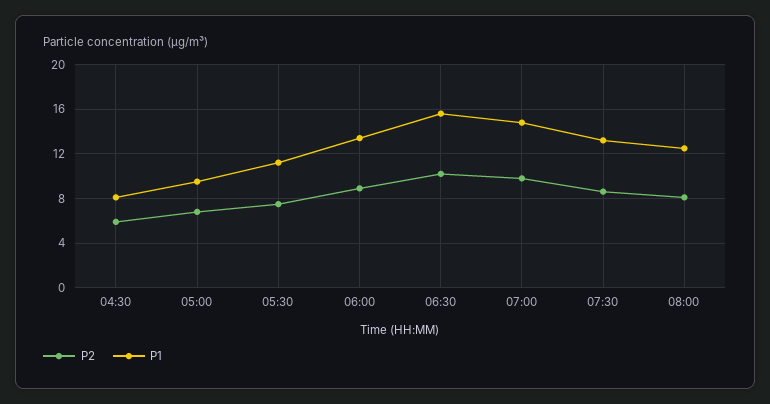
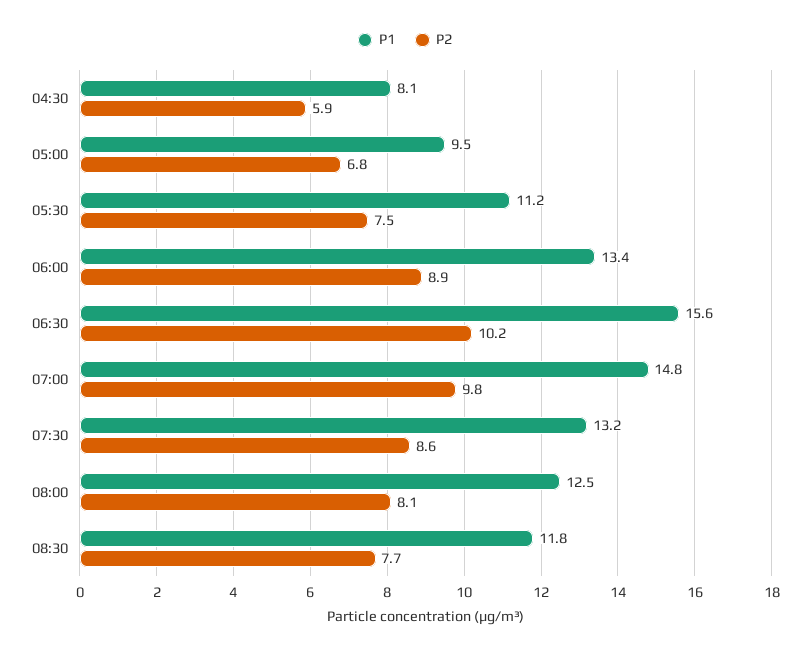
P1, 08:30: none -> 11.8
P2, 08:30: none -> 7.7

